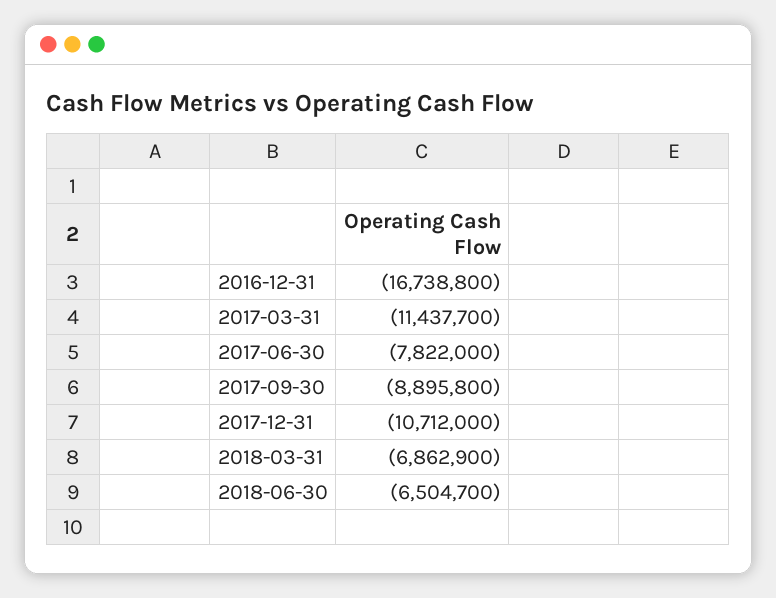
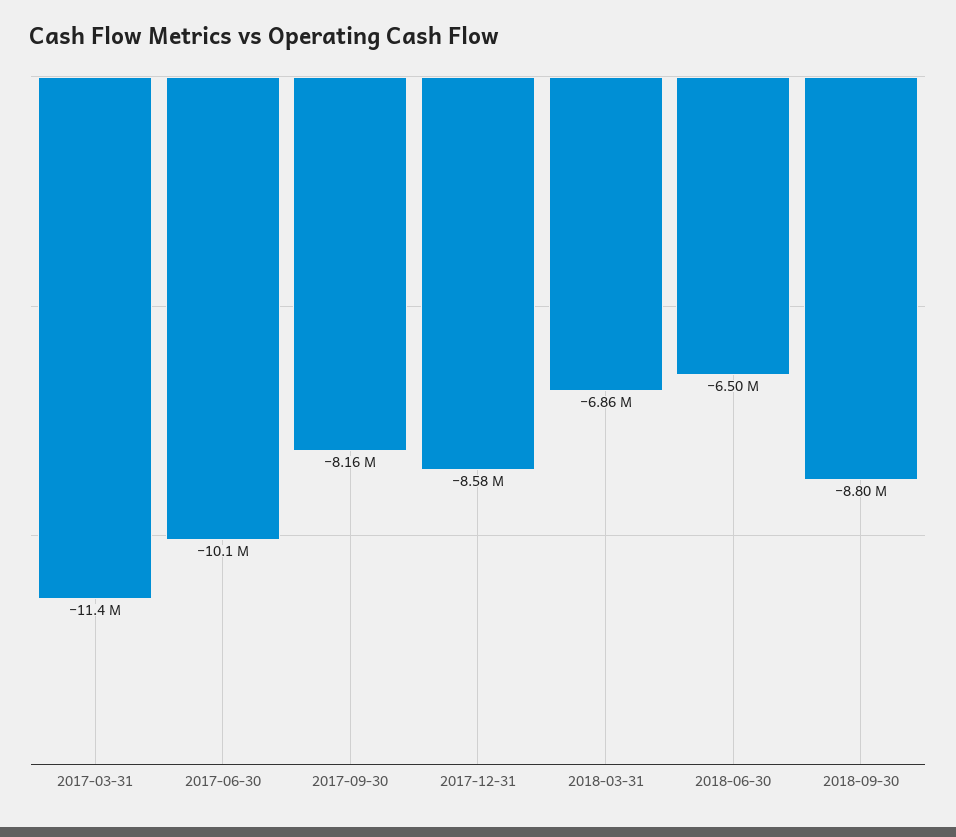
2016-12-31: -16738800 -> none
2017-06-30: -7822000 -> -10100000
2017-09-30: -8895800 -> -8160000
2017-12-31: -10712000 -> -8580000
2018-09-30: none -> -8800000

